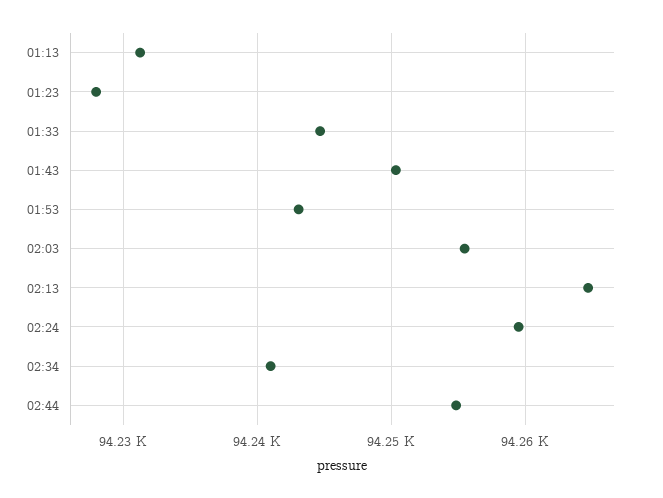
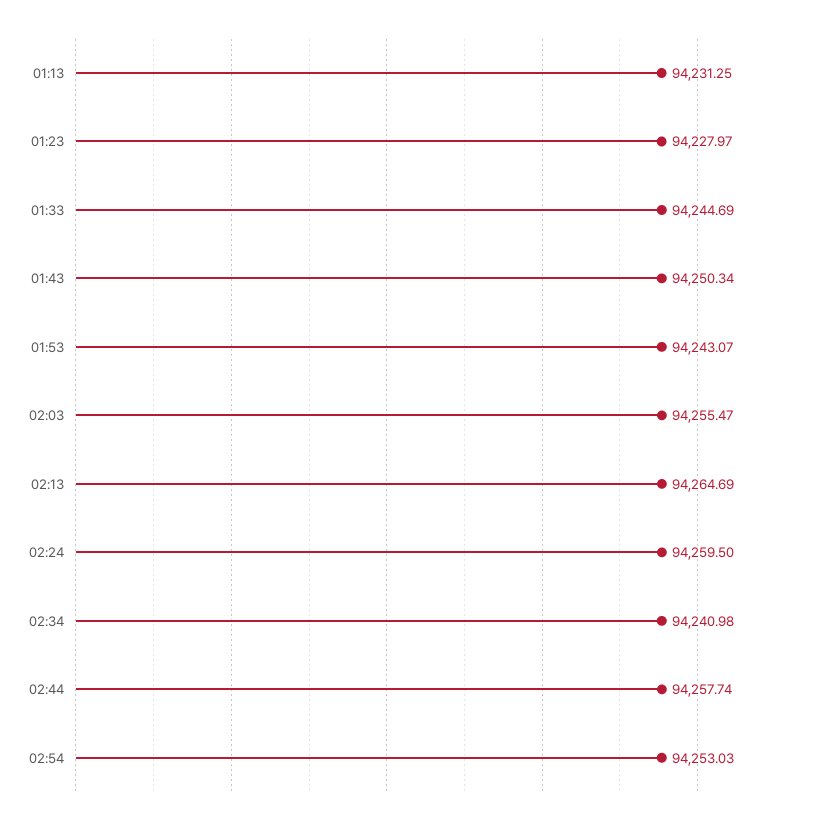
02:44: 94255 -> 94257.74
02:54: none -> 94253.03

